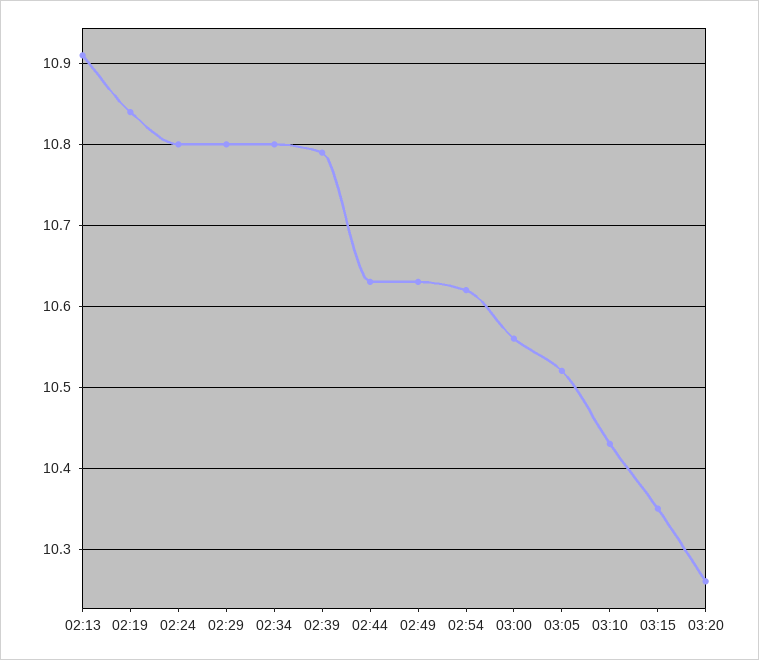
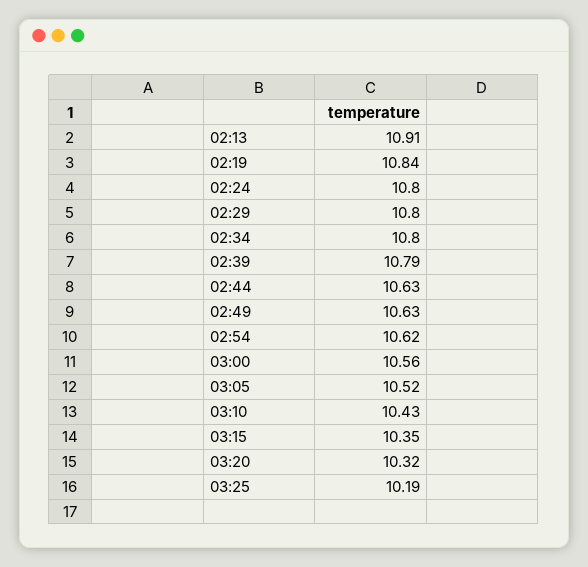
03:20: 10.26 -> 10.32
03:25: none -> 10.19

